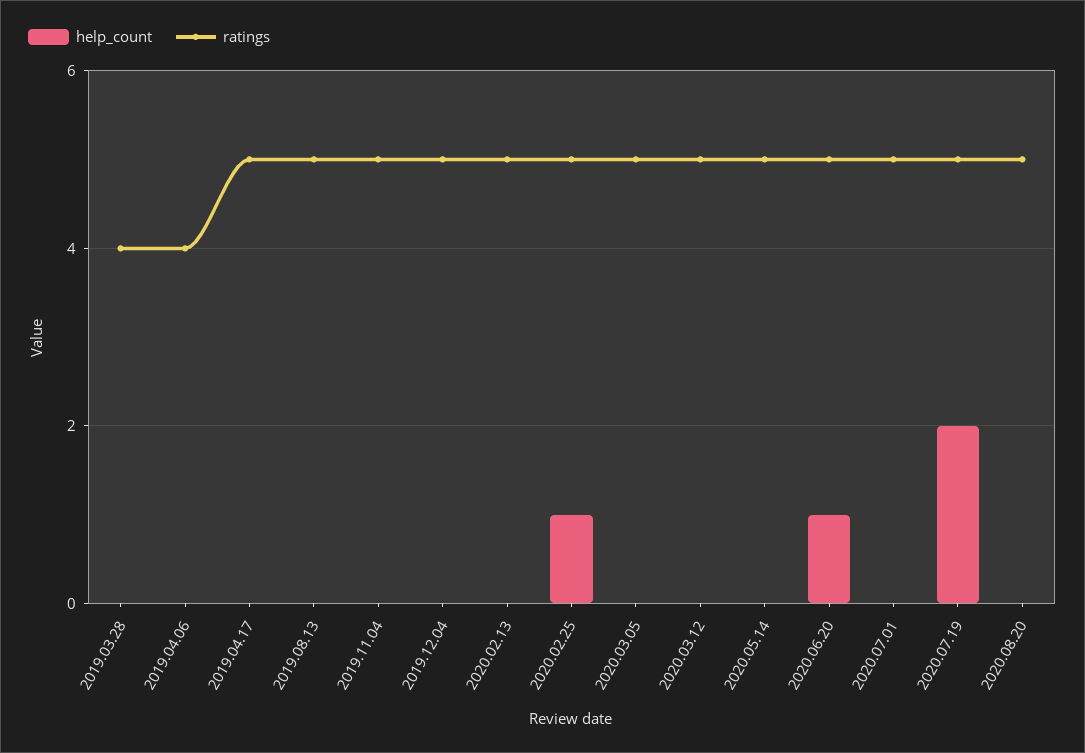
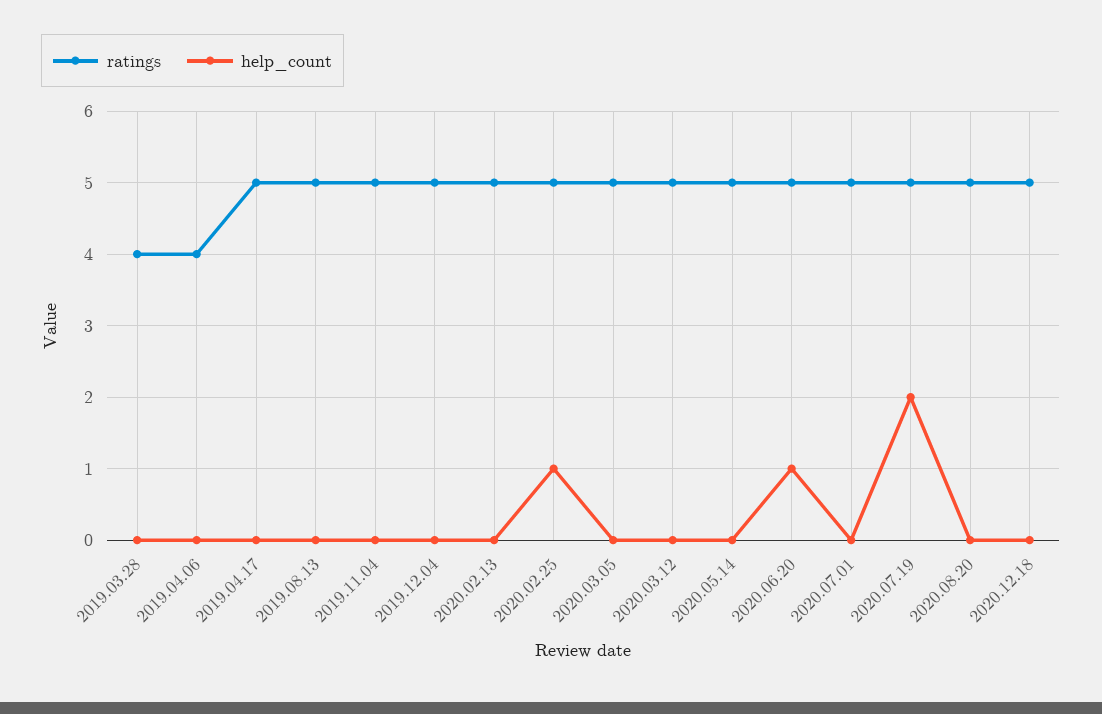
ratings, 2020.12.18: none -> 5
help_count, 2020.12.18: none -> 0

